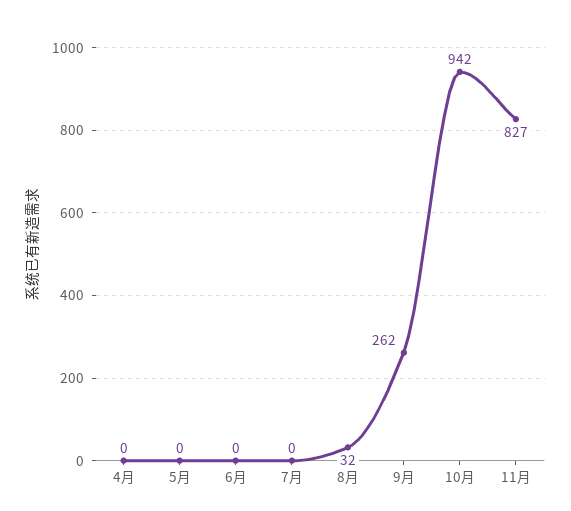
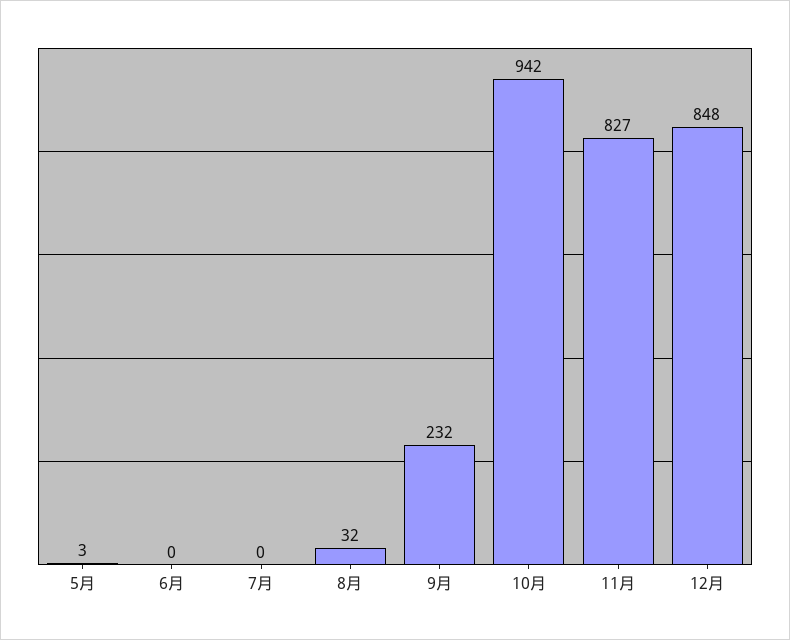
4月: 0 -> none
5月: 0 -> 3
9月: 262 -> 232
12月: none -> 848

